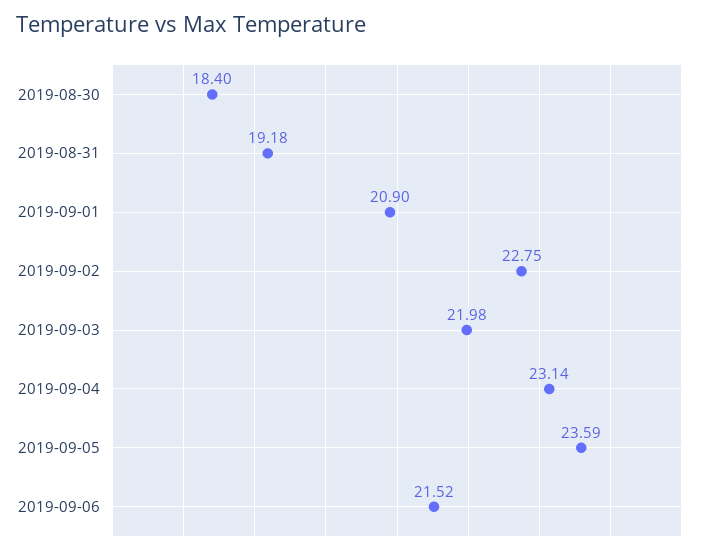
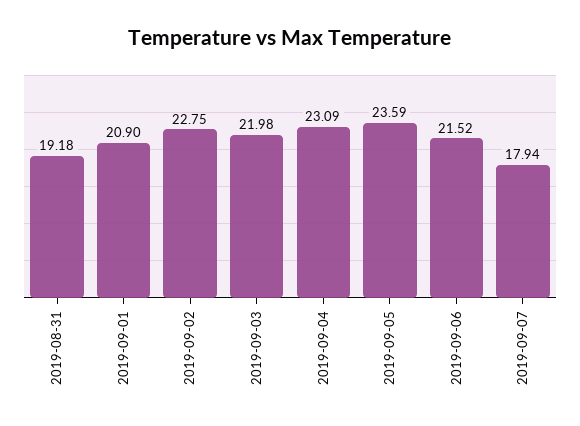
2019-08-30: 18.4 -> none
2019-09-04: 23.14 -> 23.09
2019-09-07: none -> 17.94

